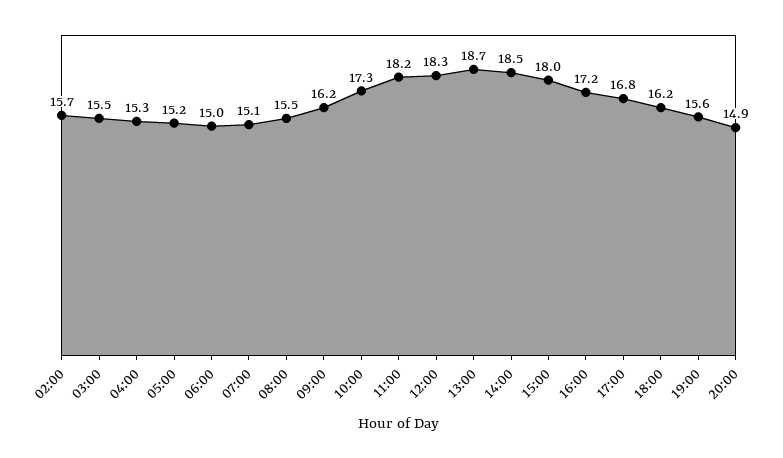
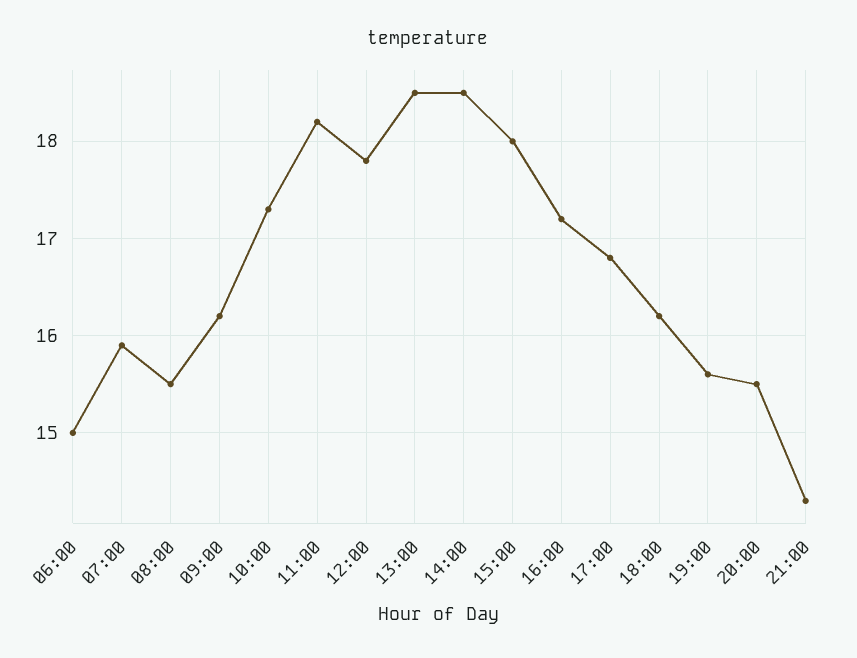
02:00: 15.7 -> none
03:00: 15.5 -> none
04:00: 15.3 -> none
05:00: 15.2 -> none
07:00: 15.1 -> 15.9
12:00: 18.3 -> 17.8
13:00: 18.7 -> 18.5
20:00: 14.9 -> 15.5
21:00: none -> 14.3

